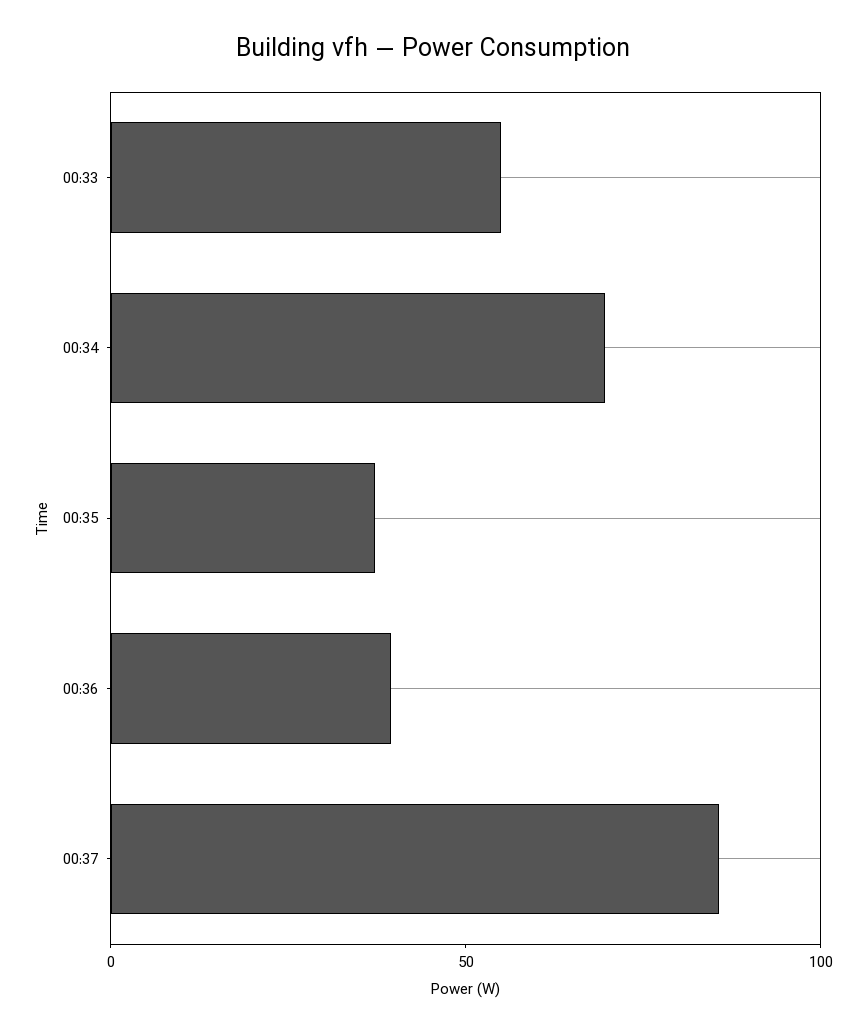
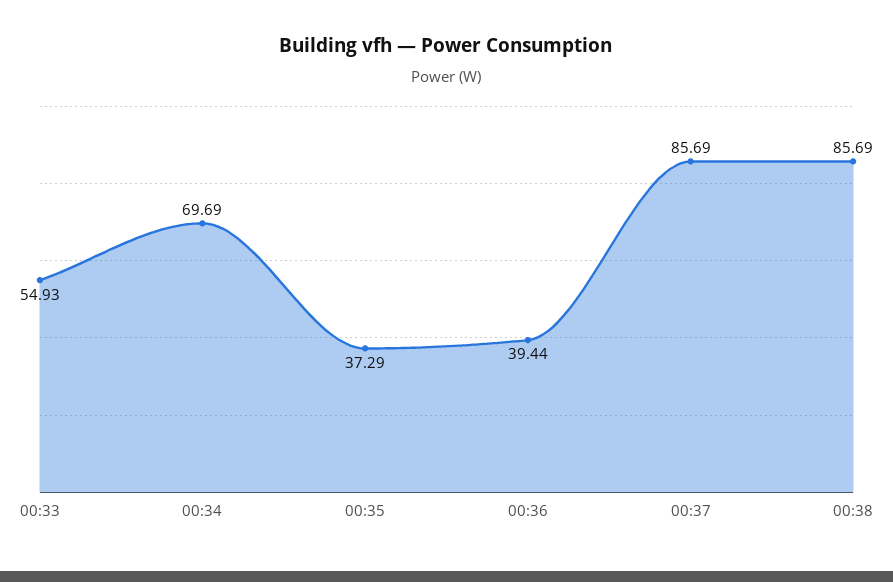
00:38: none -> 85.69

